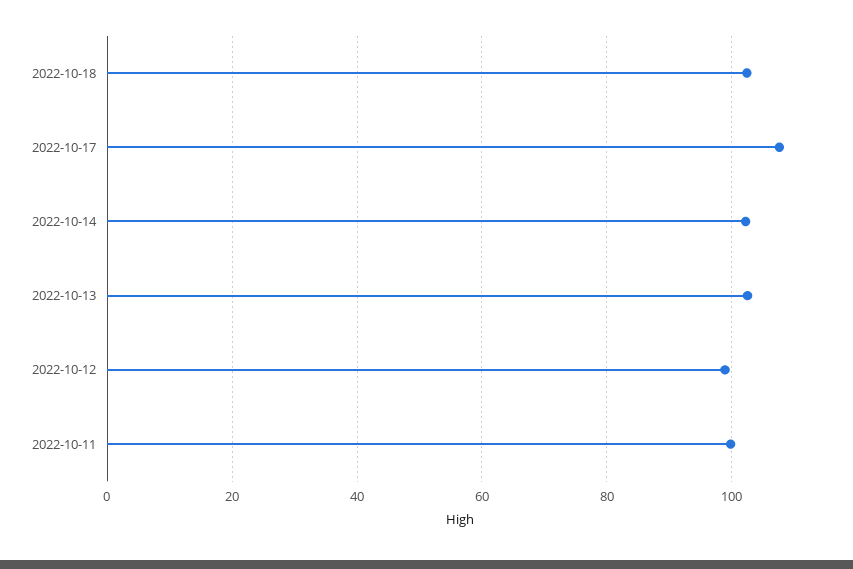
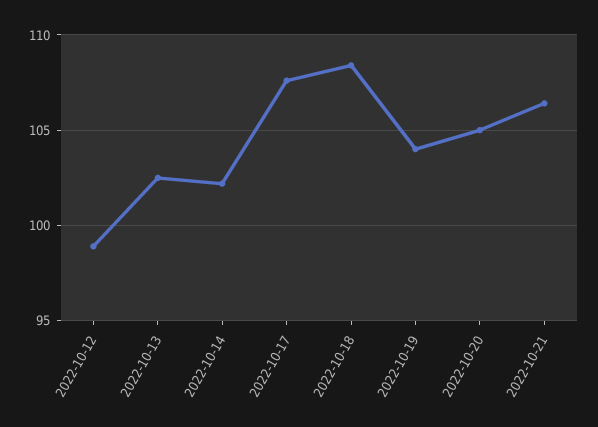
2022-10-18: 102 -> 108.5
2022-10-11: 100 -> none
2022-10-19: none -> 104
2022-10-20: none -> 105
2022-10-21: none -> 106.5

